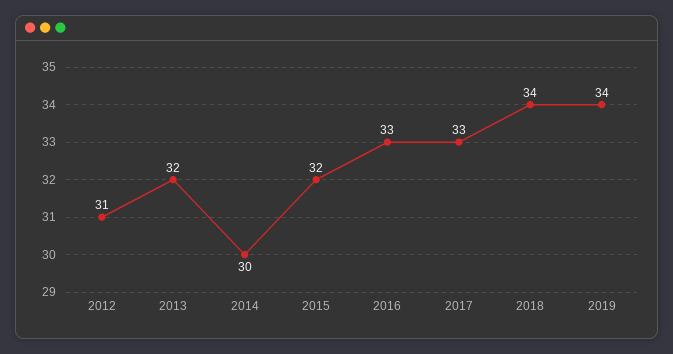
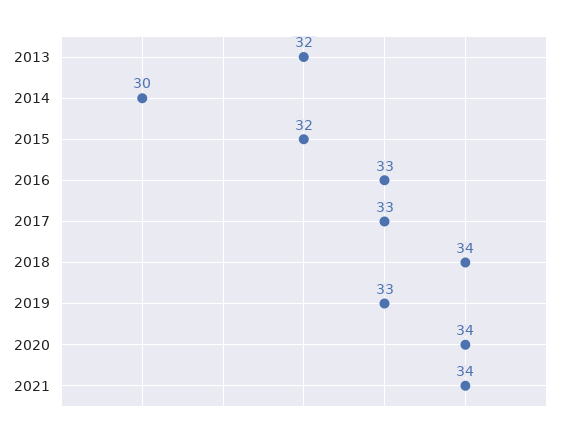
2012: 31 -> none
2019: 34 -> 33
2020: none -> 34
2021: none -> 34

